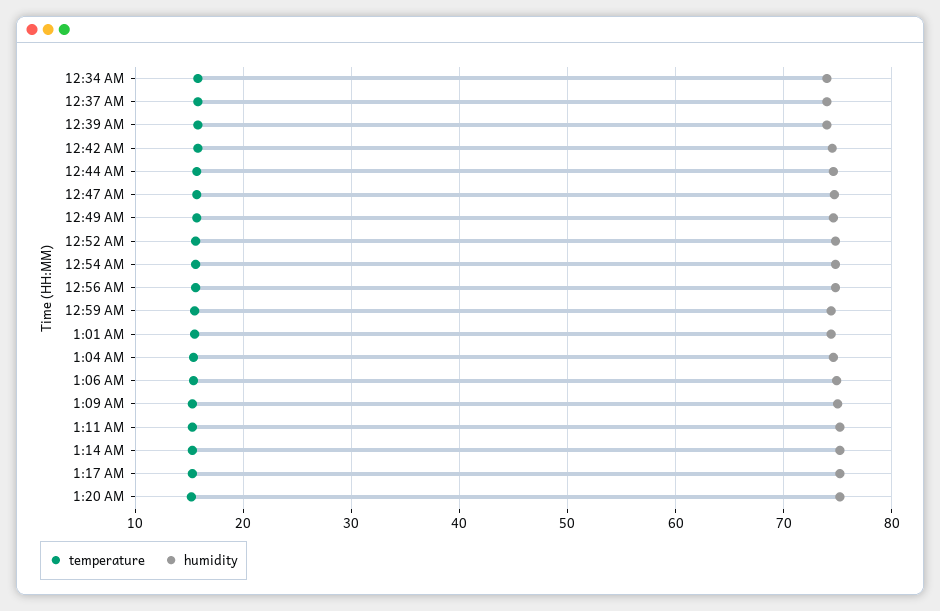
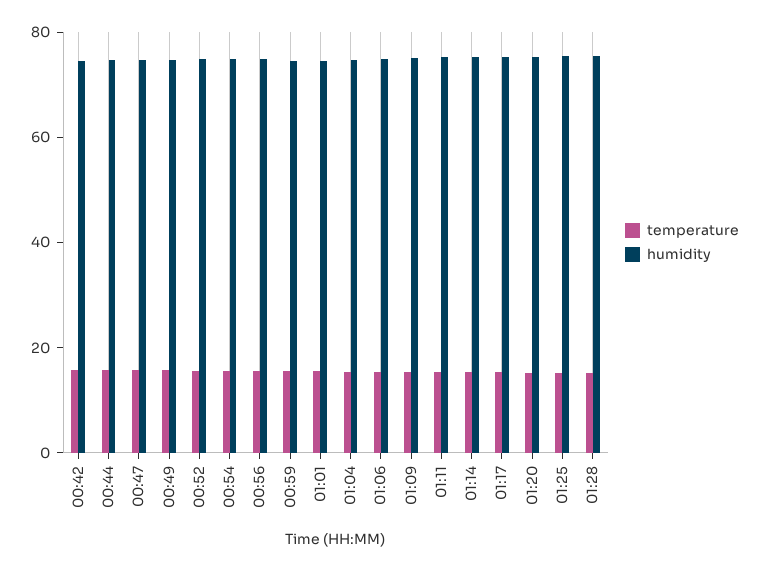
temperature, 12:34 AM: 16 -> none
humidity, 12:34 AM: 74 -> none
temperature, 12:37 AM: 16 -> none
humidity, 12:37 AM: 74 -> none
temperature, 12:39 AM: 16 -> none
humidity, 12:39 AM: 74 -> none
temperature, 01:25: none -> 15
humidity, 01:25: none -> 75
temperature, 01:28: none -> 15
humidity, 01:28: none -> 75

